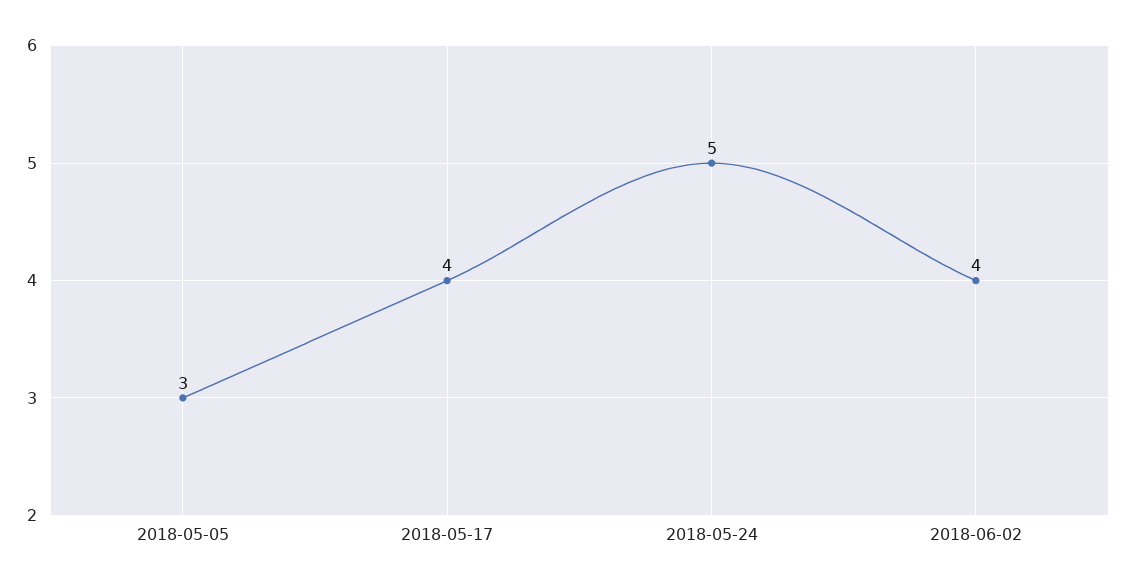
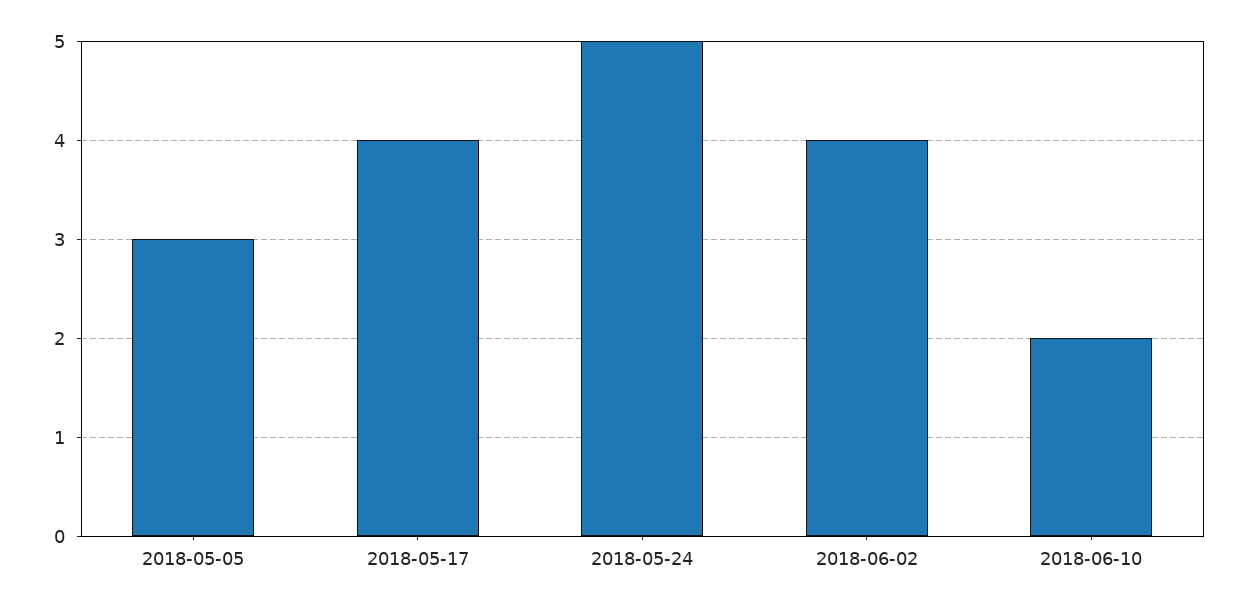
2018-06-10: none -> 2

